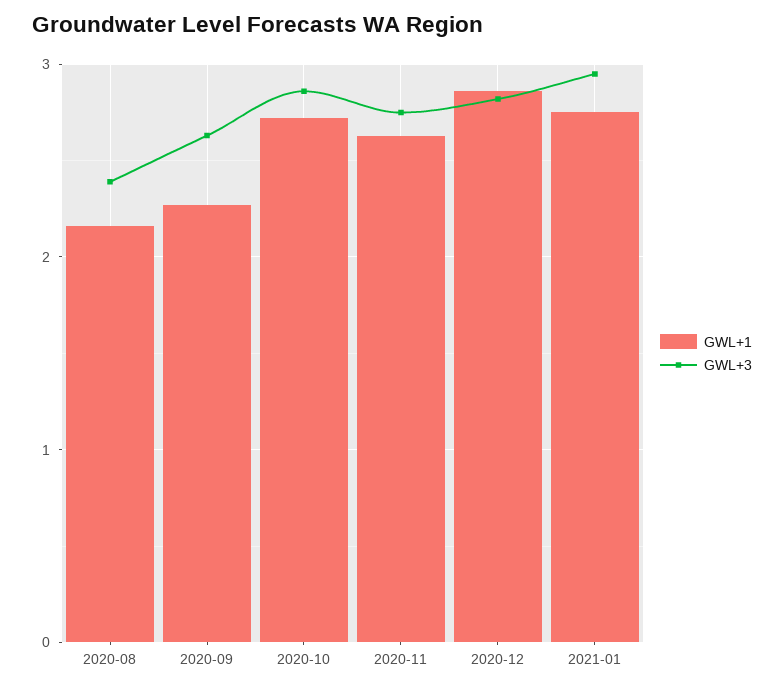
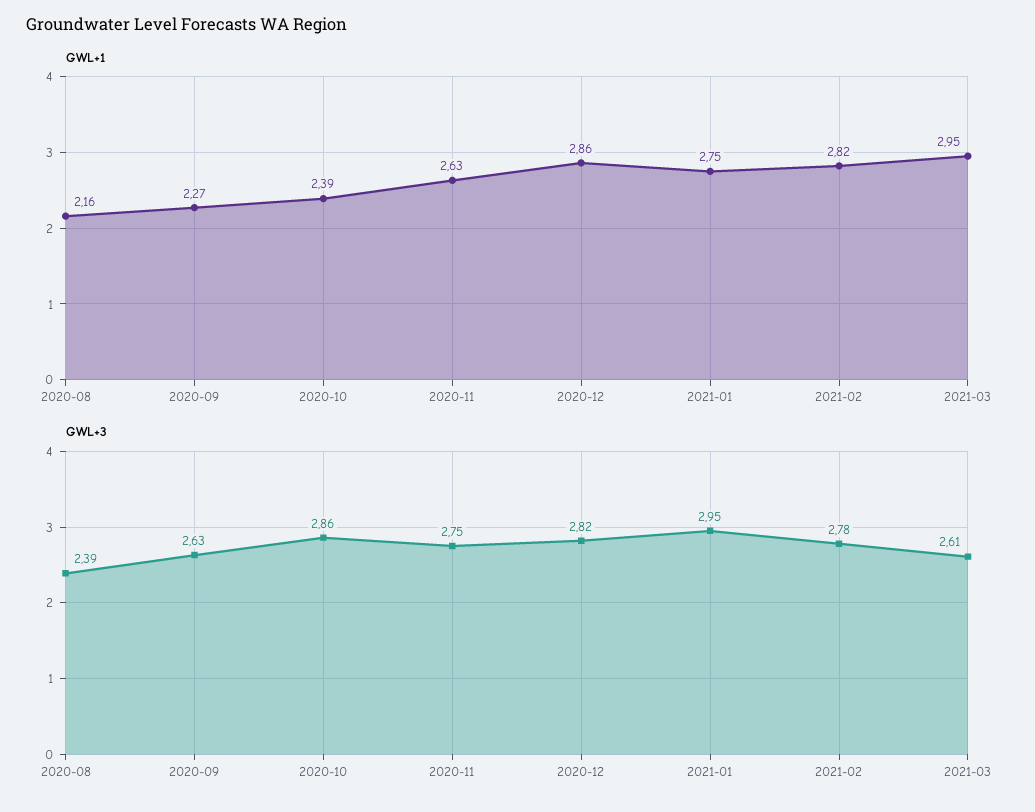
GWL+1, 2020-10: 2.7 -> 2.39
GWL+1, 2021-02: none -> 2.82
GWL+1, 2021-03: none -> 2.95
GWL+3, 2021-02: none -> 2.78
GWL+3, 2021-03: none -> 2.61

